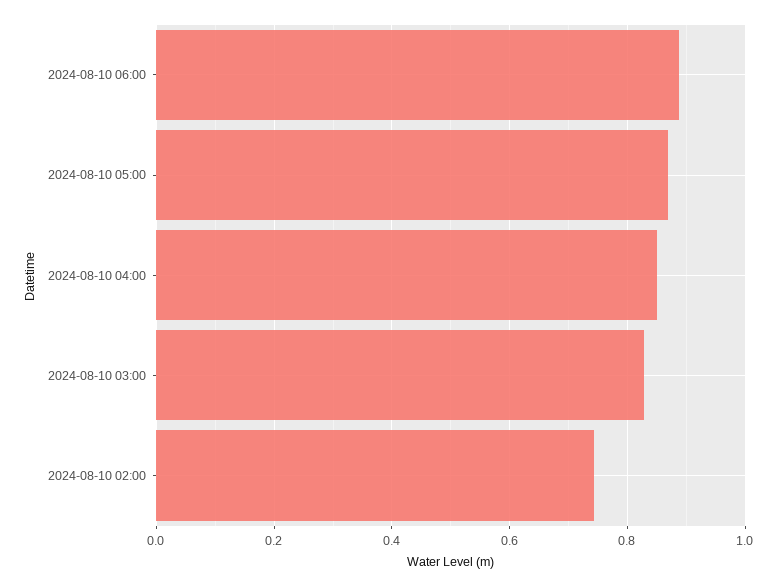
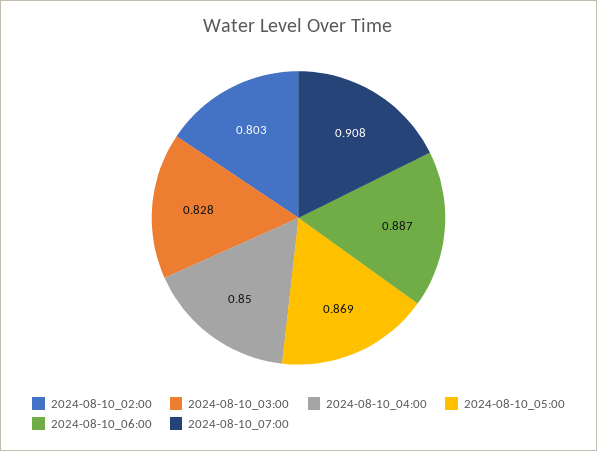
2024-08-10 02:00: 0.74 -> 0.803
2024-08-10_07:00: none -> 0.908

